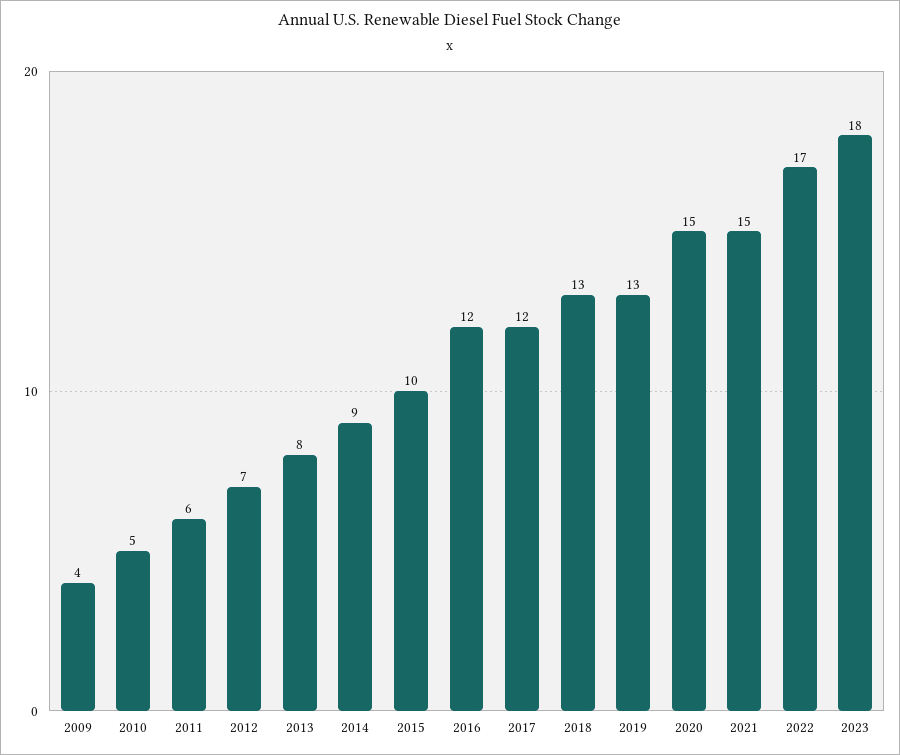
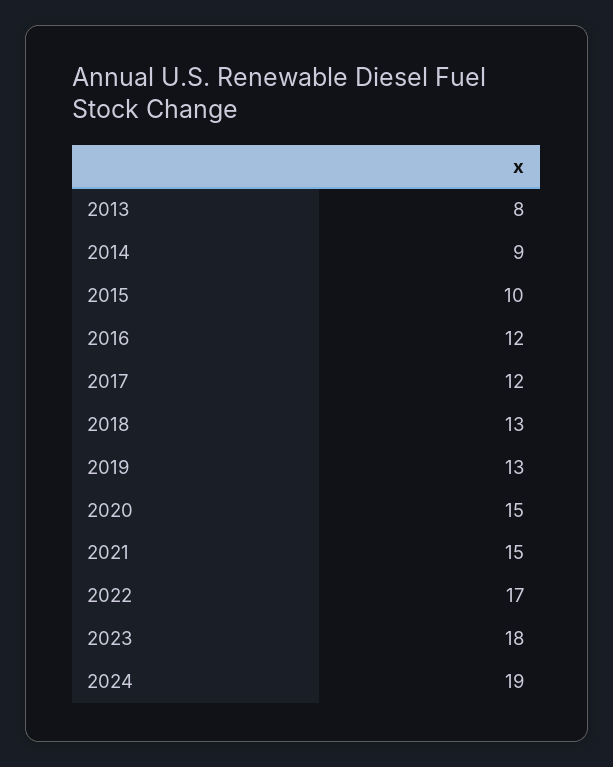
2009: 4 -> none
2010: 5 -> none
2011: 6 -> none
2012: 7 -> none
2024: none -> 19

